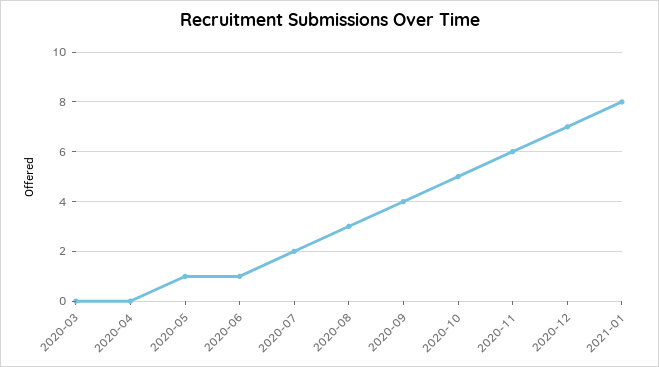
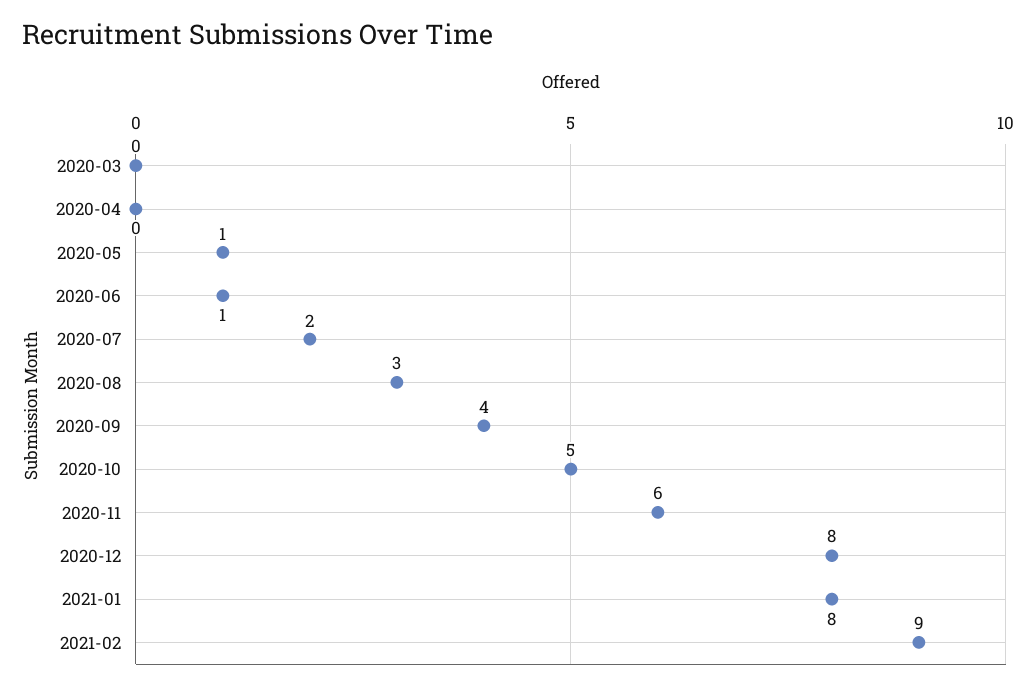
2020-12: 7 -> 8
2021-02: none -> 9

